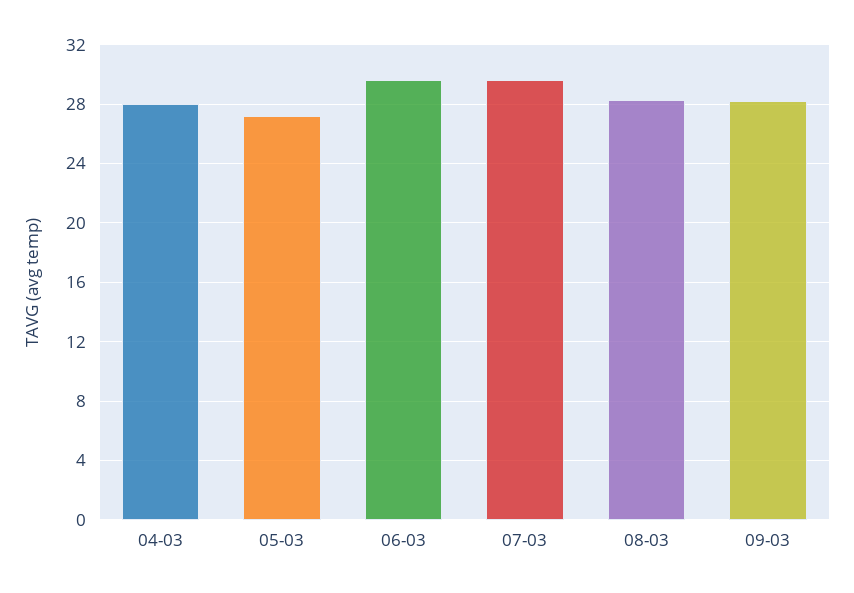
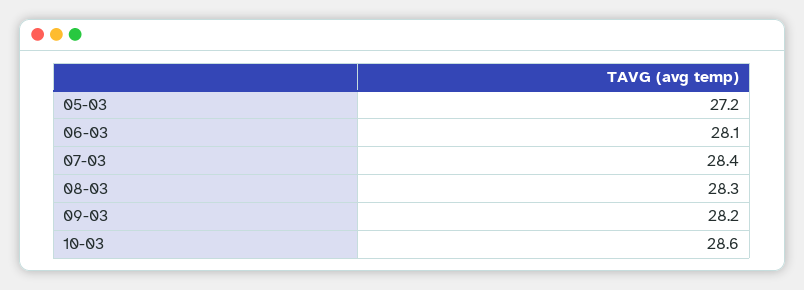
04-03: 28 -> none
06-03: 29.5 -> 28.1
07-03: 29.5 -> 28.4
10-03: none -> 28.6

